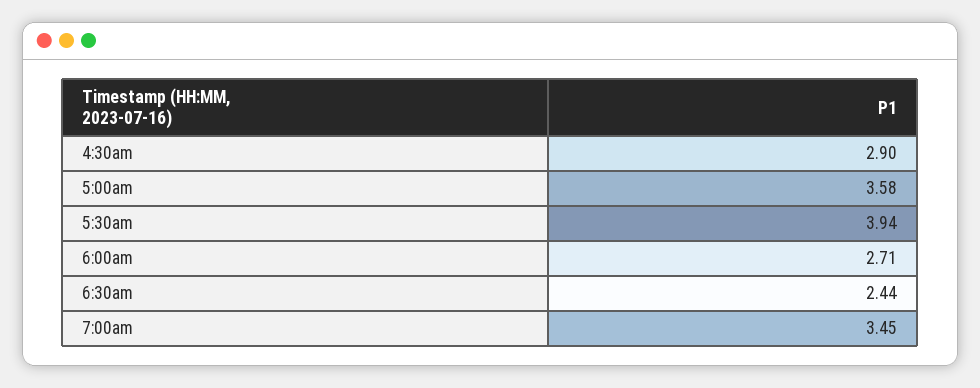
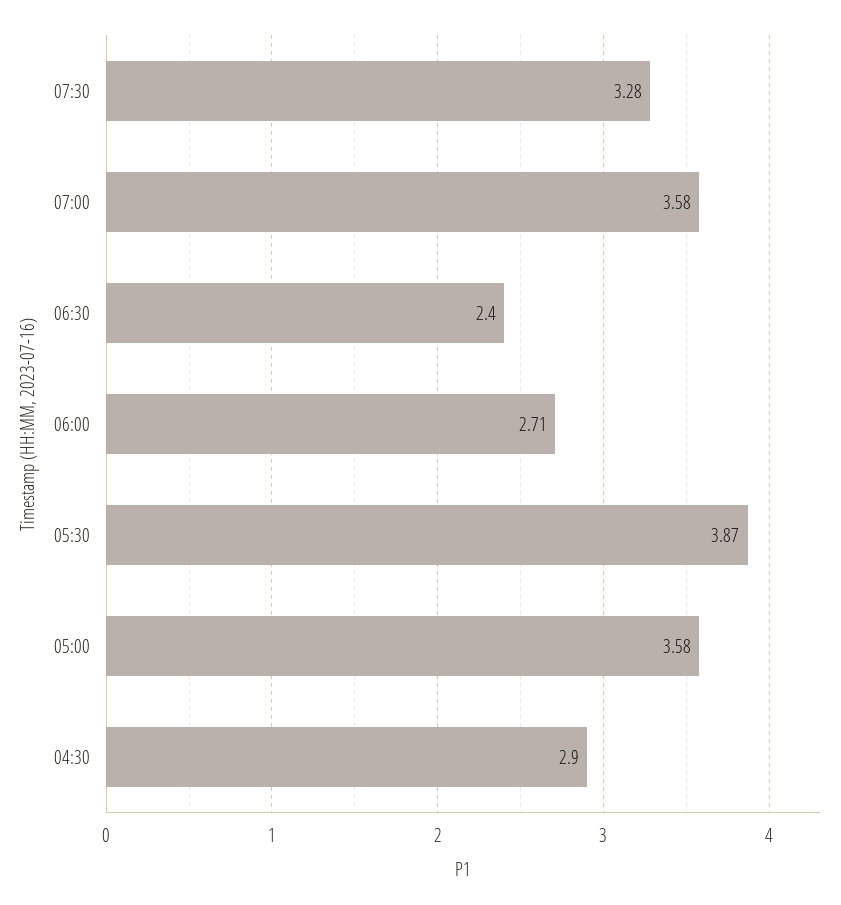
5:30am: 3.94 -> 3.87
6:30am: 2.44 -> 2.4
7:00am: 3.45 -> 3.58
07:30: none -> 3.28

